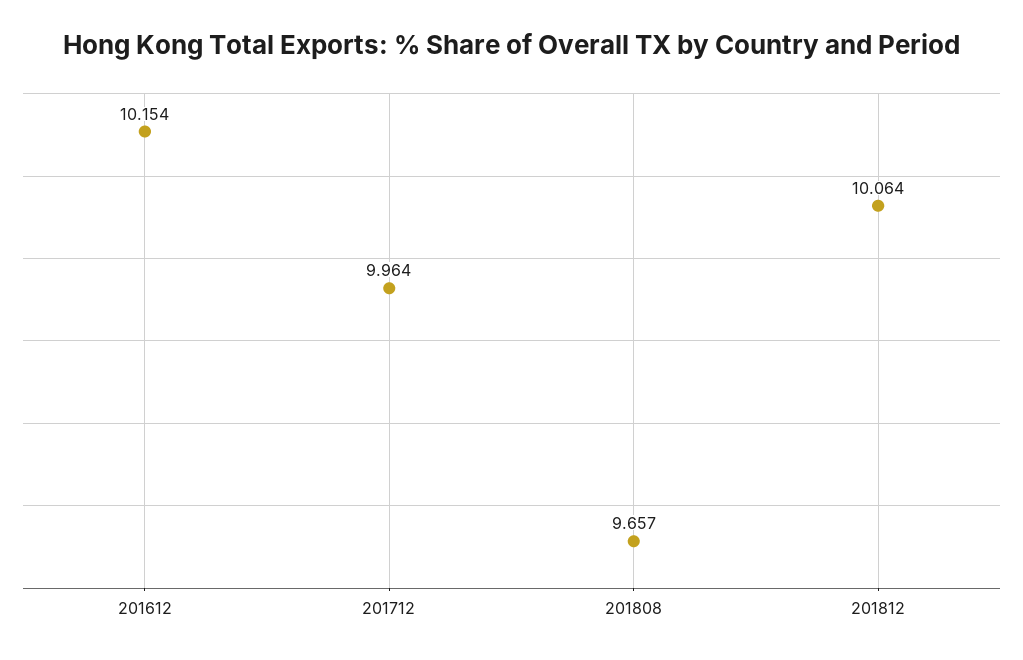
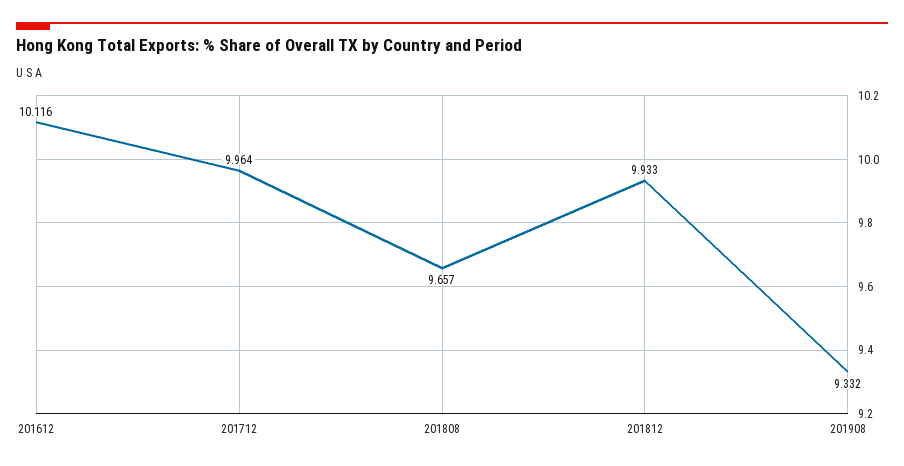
201612: 10.154 -> 10.116
201812: 10.064 -> 9.933
201908: none -> 9.332

